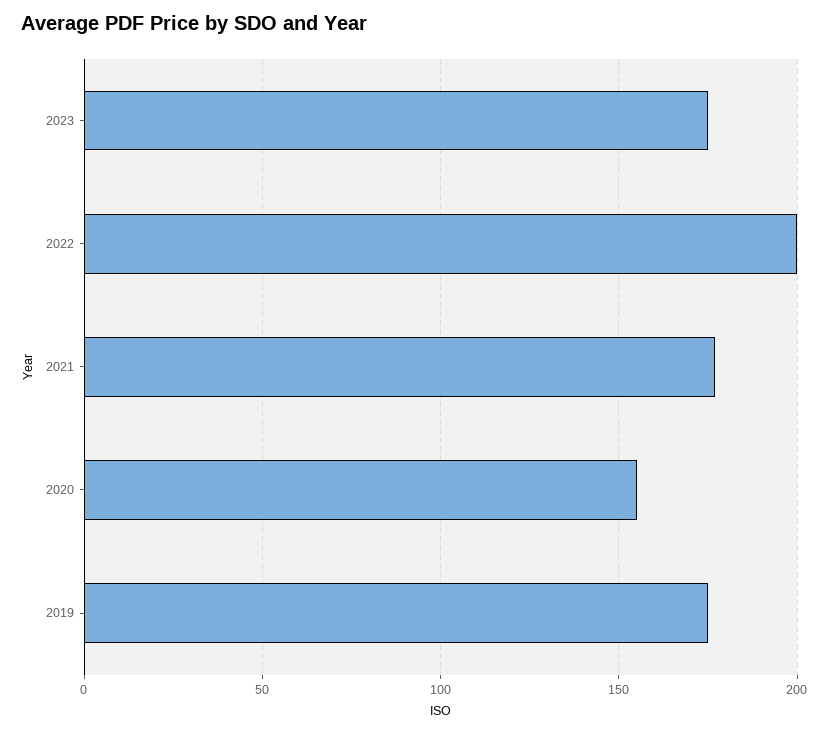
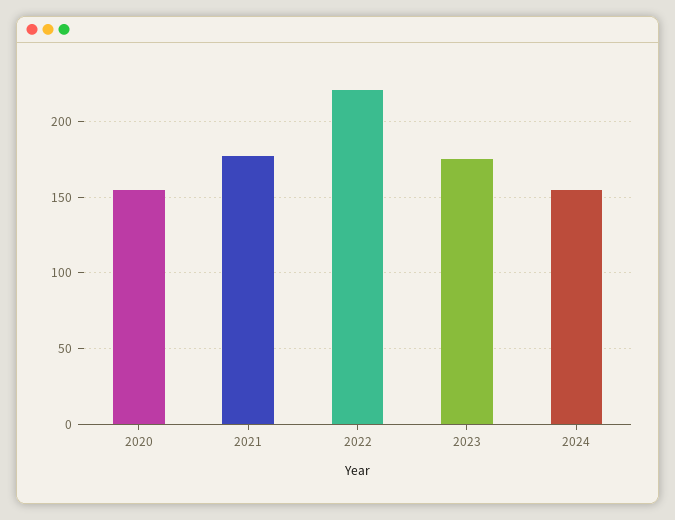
2022: 200 -> 220
2019: 175 -> none
2024: none -> 155

